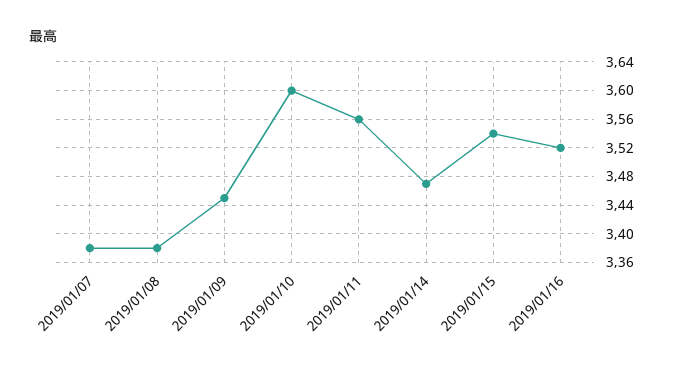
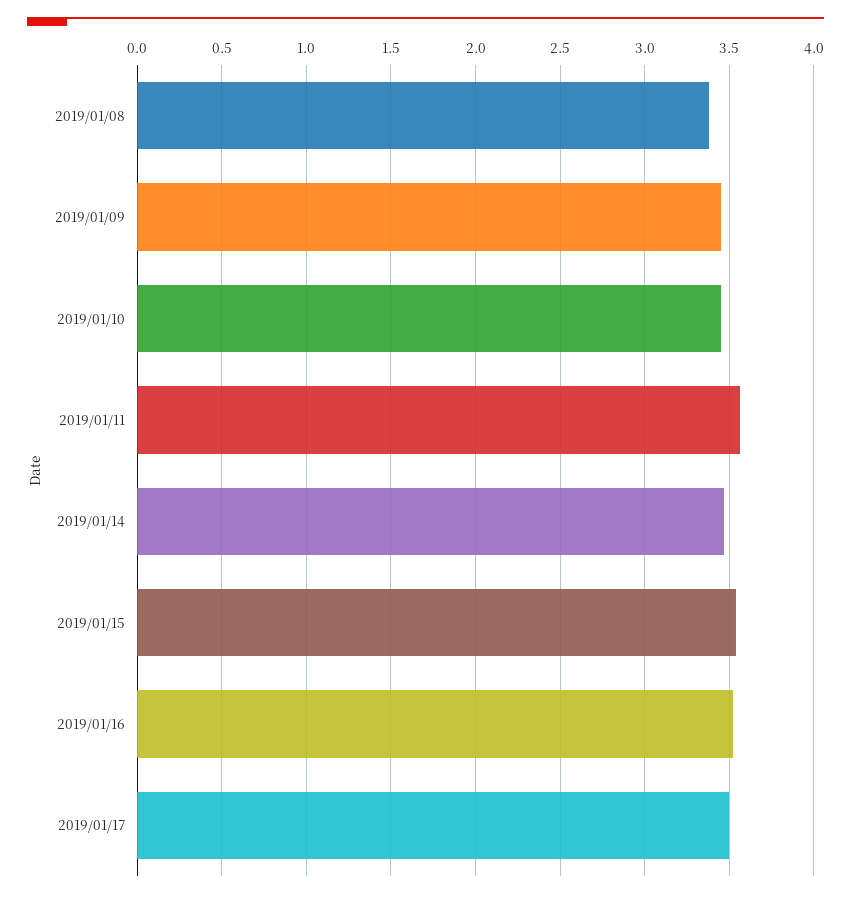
2019/01/07: 3.38 -> none
2019/01/10: 3.6 -> 3.45
2019/01/17: none -> 3.5

